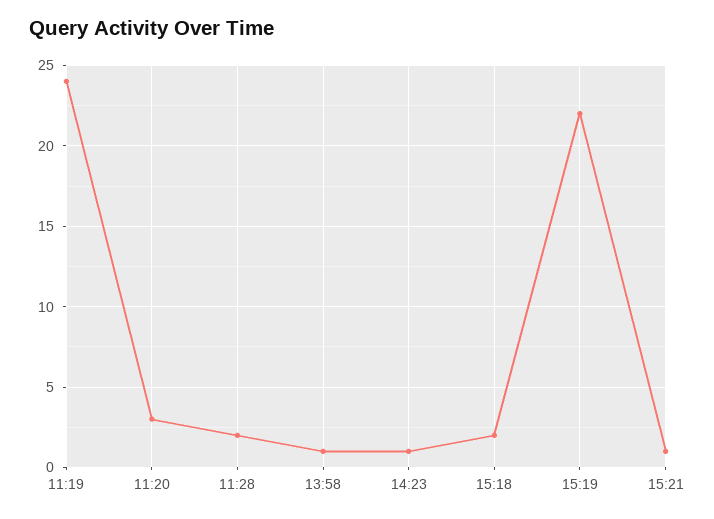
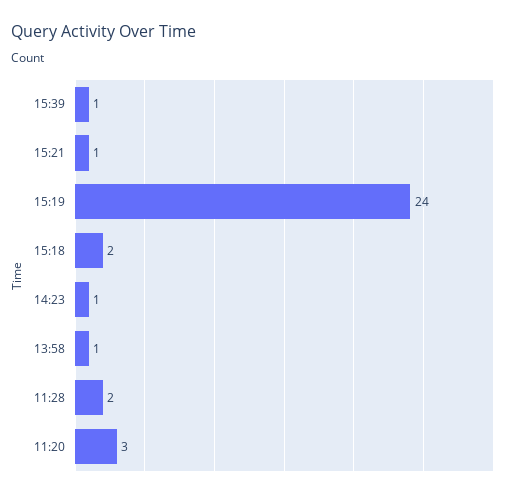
11:19: 24 -> none
15:19: 22 -> 24
15:39: none -> 1

